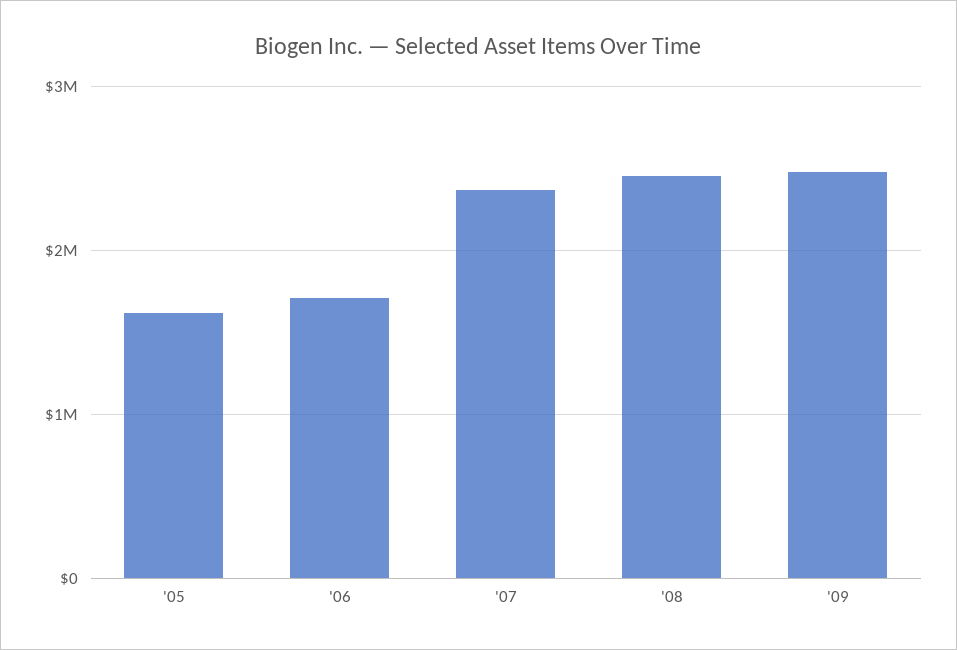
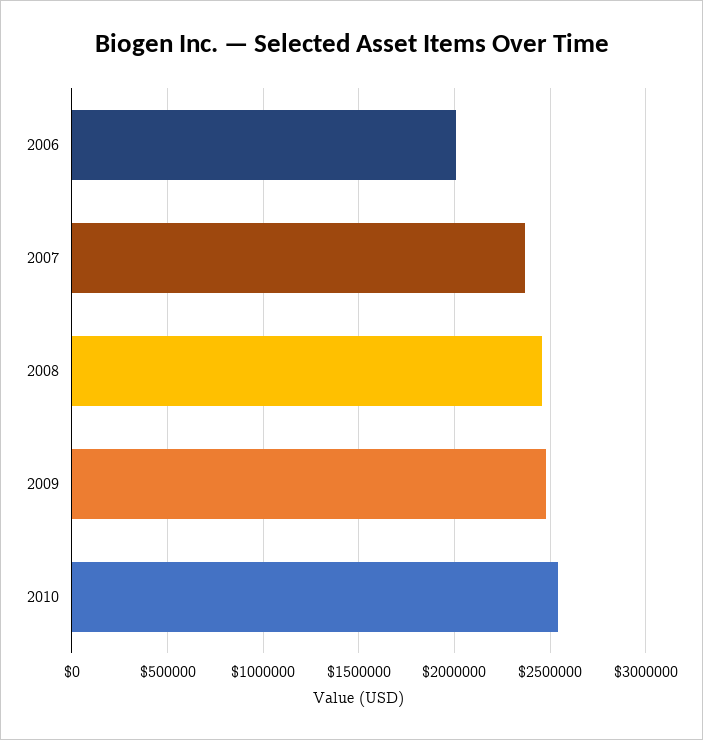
'05: 1600000 -> none
'06: 1700000 -> 2000000
2010: none -> 2550000

